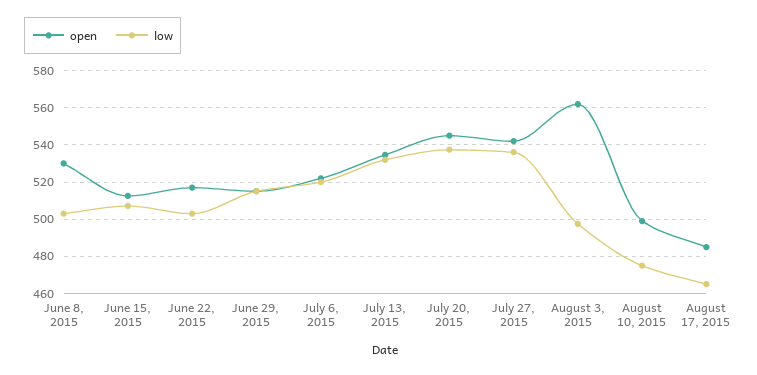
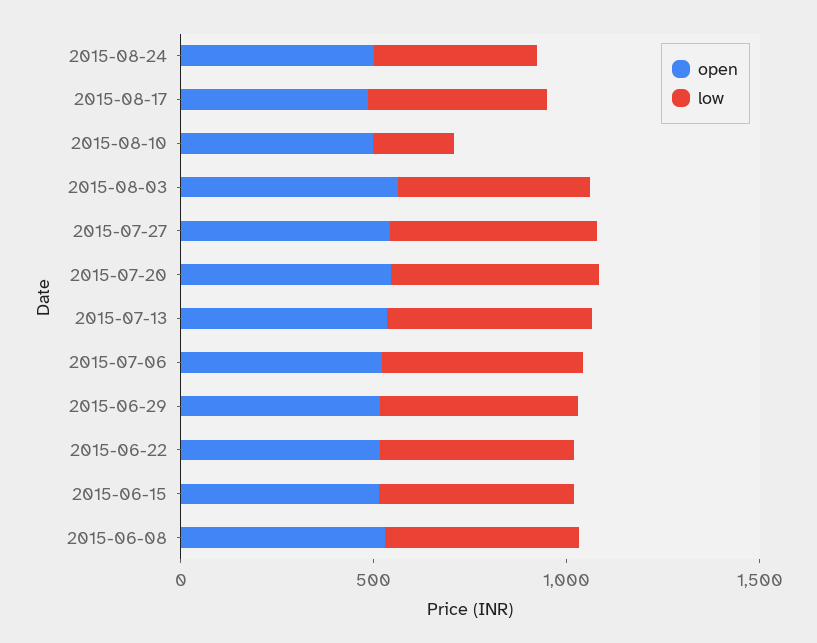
low, August 10, 2015: 475 -> 200
open, 2015-08-24: none -> 500
low, 2015-08-24: none -> 400

